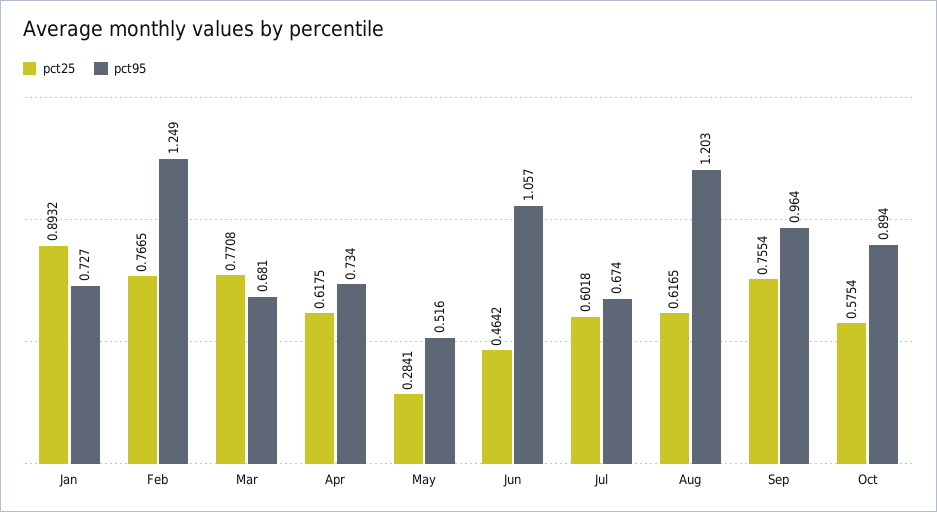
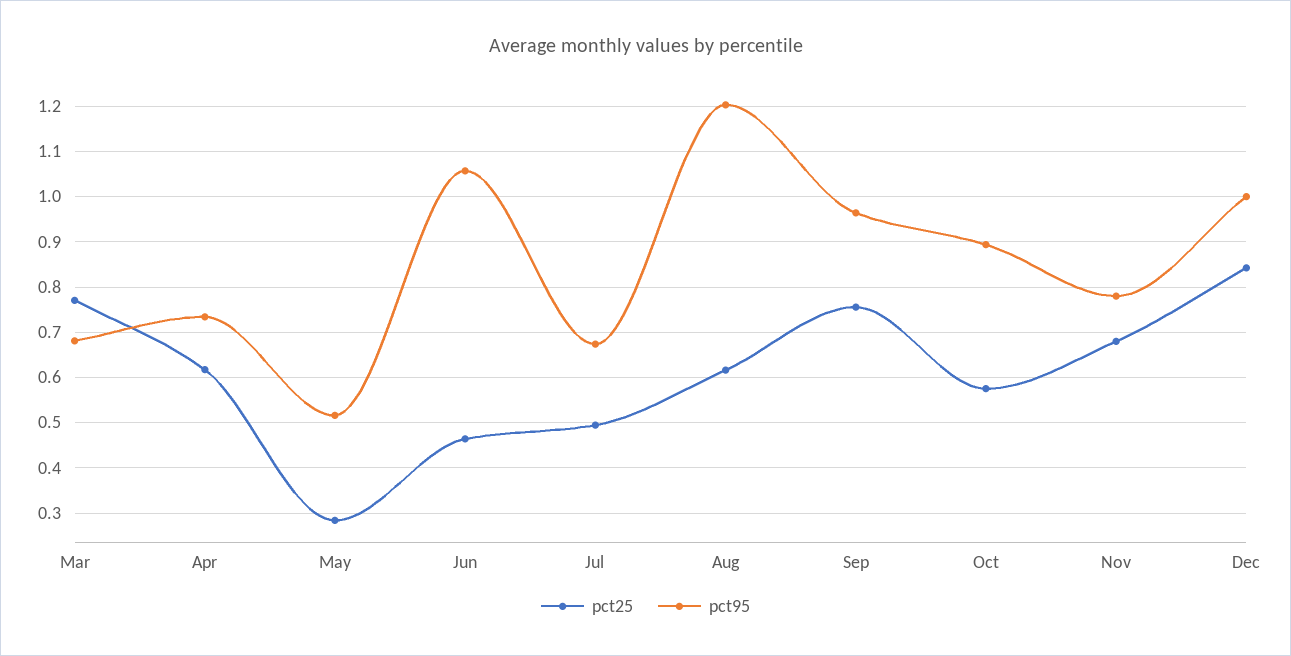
pct25, Jan: 0.8932 -> none
pct95, Jan: 0.727 -> none
pct25, Feb: 0.7665 -> none
pct95, Feb: 1.249 -> none
pct25, Jul: 0.6018 -> 0.5
pct25, Nov: none -> 0.68
pct95, Nov: none -> 0.78
pct25, Dec: none -> 0.84
pct95, Dec: none -> 1

